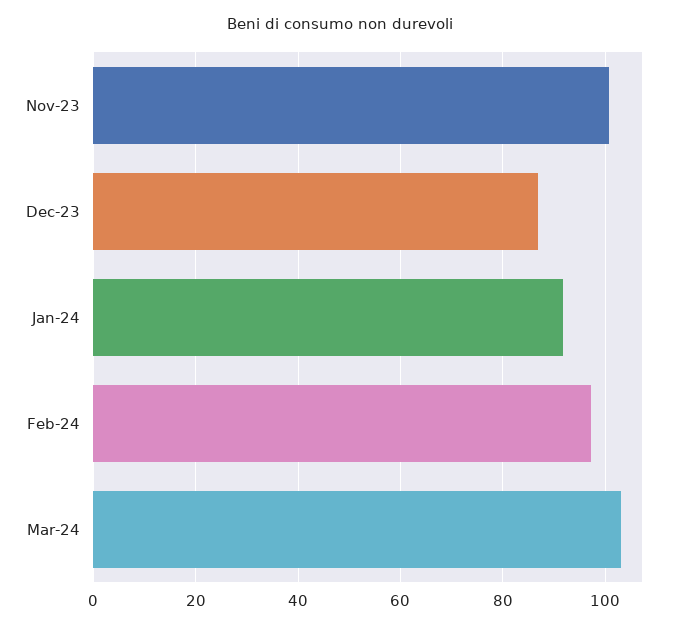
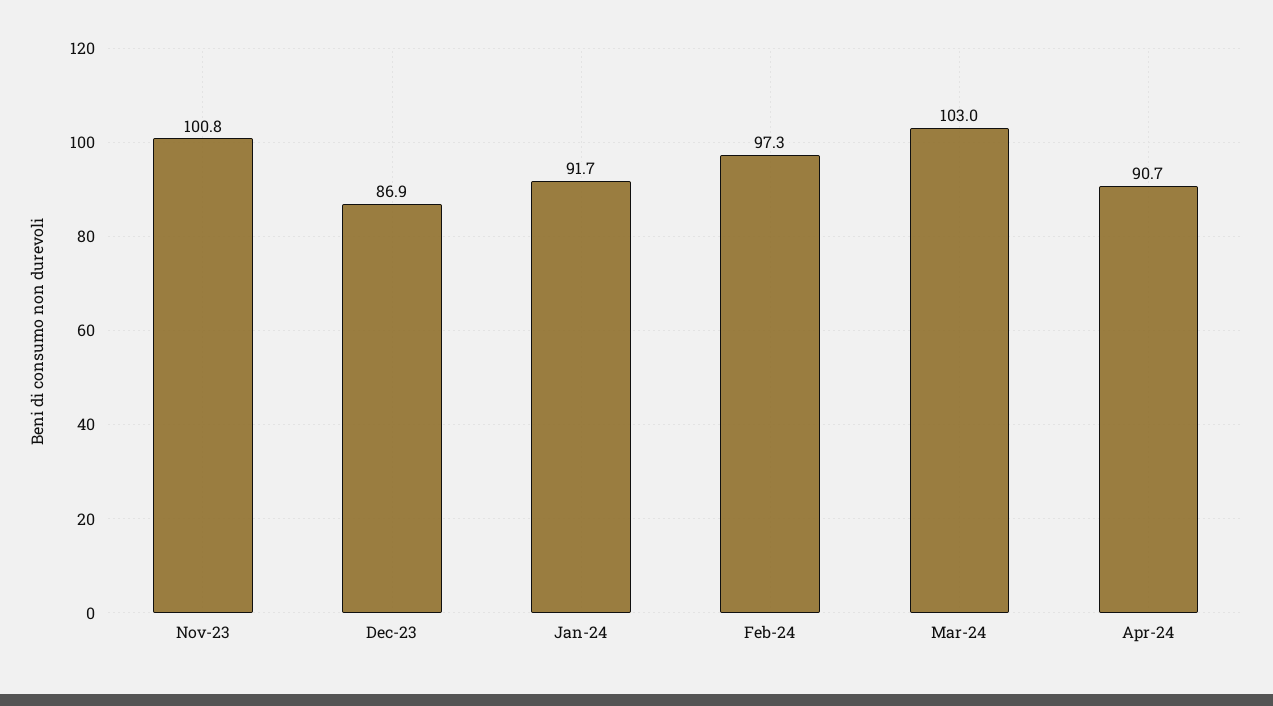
Apr-24: none -> 90.7

